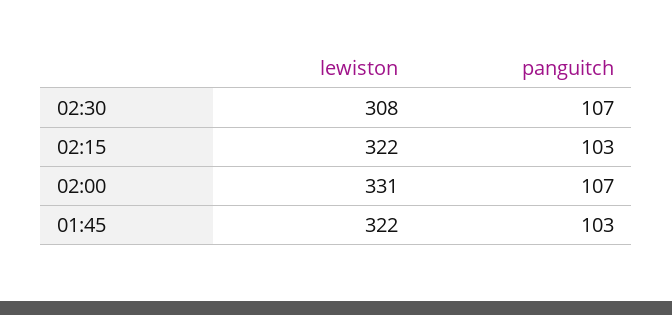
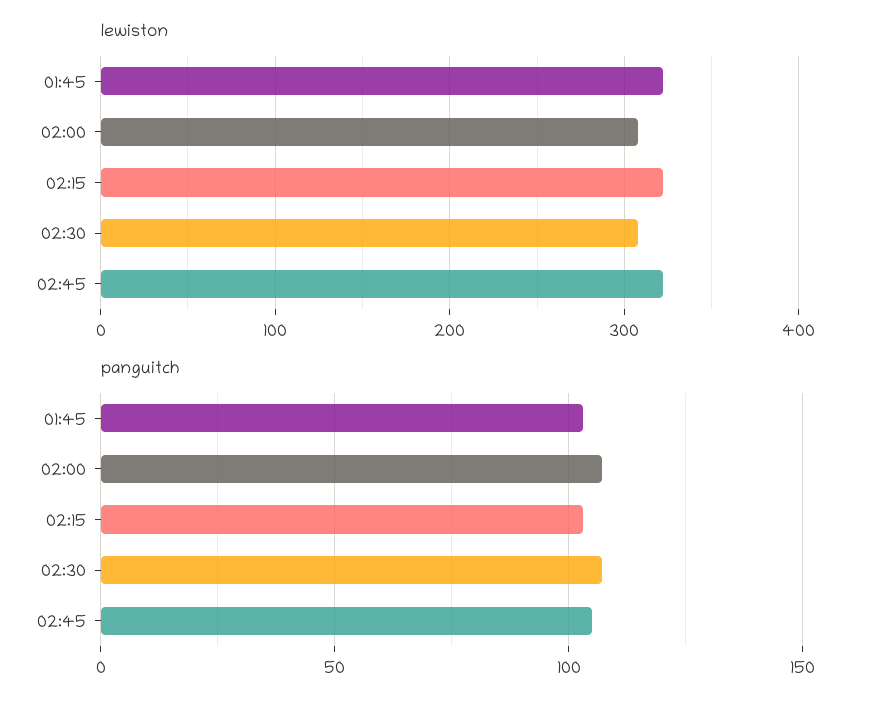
lewiston, 02:00: 331 -> 310
lewiston, 02:45: none -> 320
panguitch, 02:45: none -> 105

